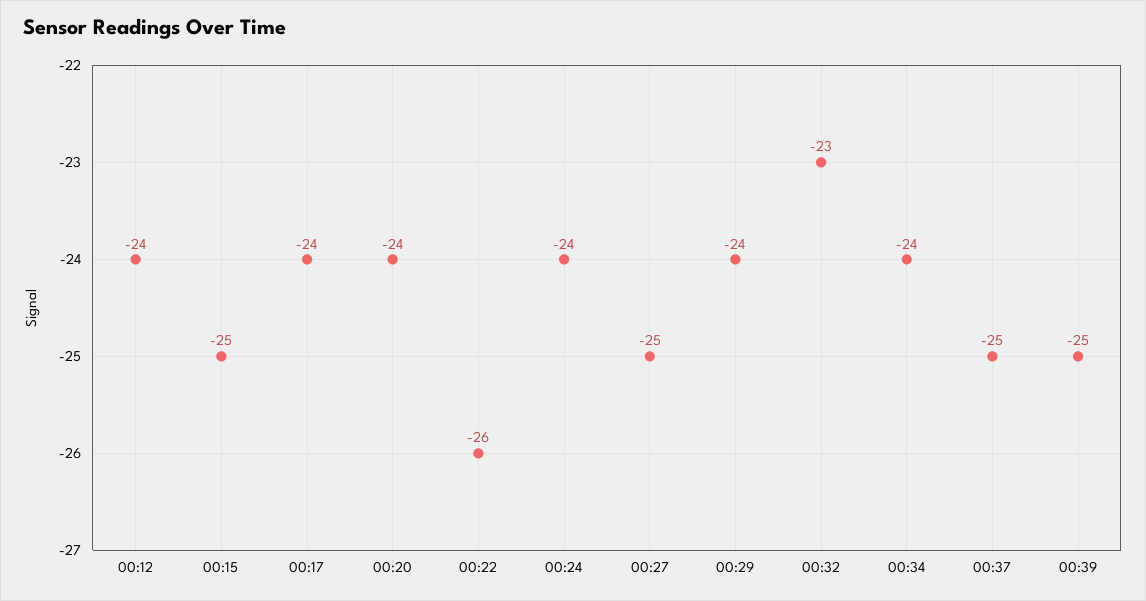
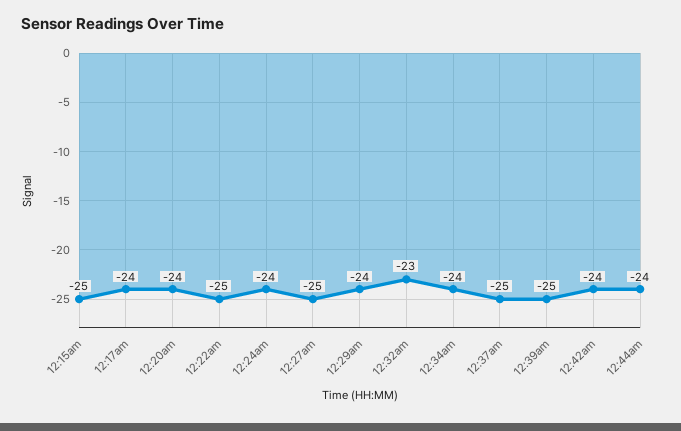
00:12: -24 -> none
00:22: -26 -> -25
12:42am: none -> -24
12:44am: none -> -24

